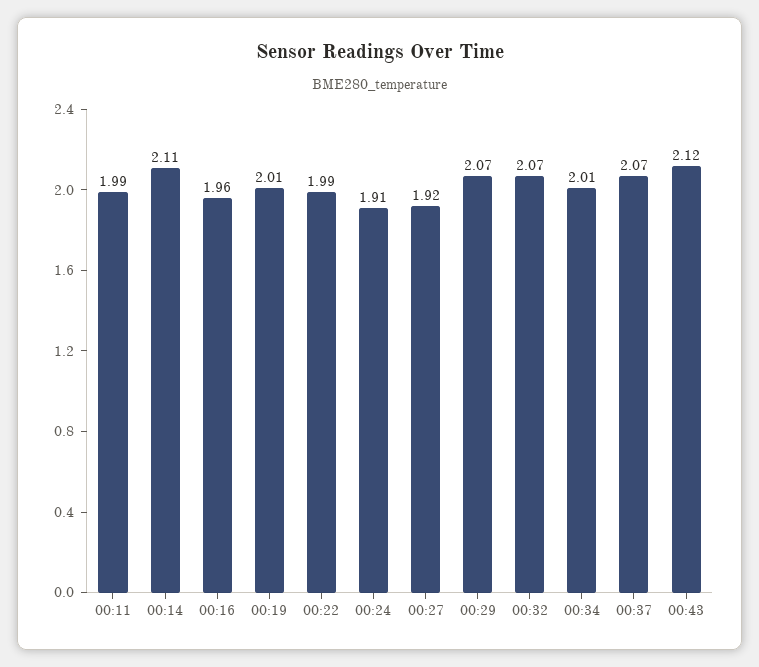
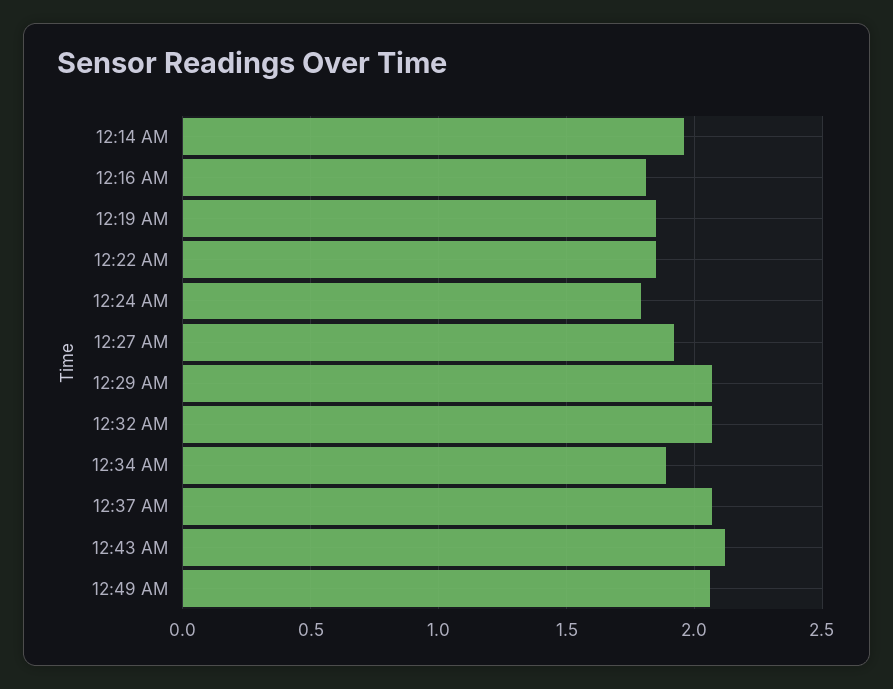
00:11: 1.99 -> none
00:14: 2.11 -> 1.95
00:16: 1.96 -> 1.8
00:19: 2.01 -> 1.85
00:22: 1.99 -> 1.85
00:24: 1.91 -> 1.8
00:34: 2.01 -> 1.9
12:49 AM: none -> 2.05

